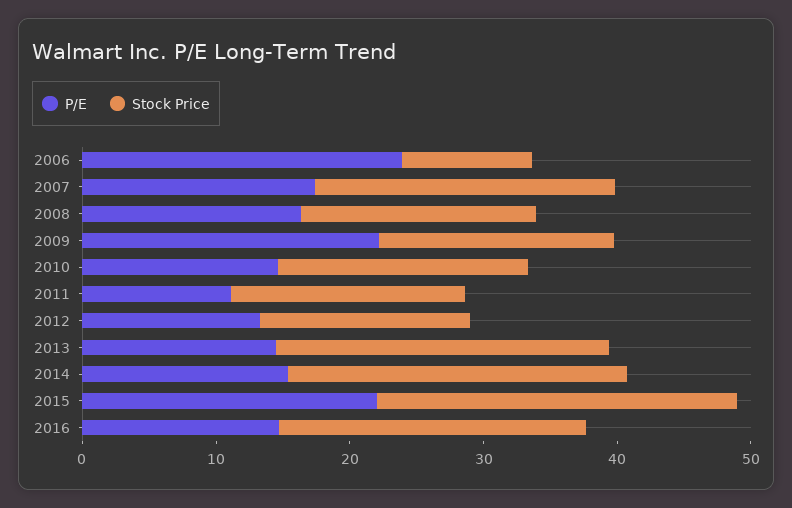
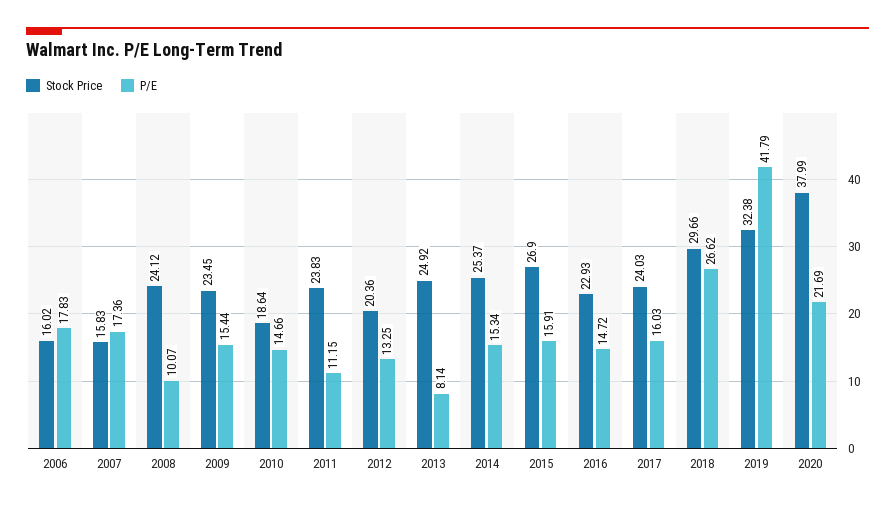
P/E, 2006: 24 -> 17.83
Stock Price, 2006: 10 -> 16.02
Stock Price, 2007: 22 -> 15.83
P/E, 2008: 16 -> 10.07
Stock Price, 2008: 18 -> 24.12
P/E, 2009: 22 -> 15.44
Stock Price, 2009: 18 -> 23.45
Stock Price, 2011: 18 -> 23.83
Stock Price, 2012: 16 -> 20.36
P/E, 2013: 14 -> 8.14
P/E, 2015: 22 -> 15.91
Stock Price, 2017: none -> 24.03
P/E, 2017: none -> 16.03
Stock Price, 2018: none -> 29.66
P/E, 2018: none -> 26.62
Stock Price, 2019: none -> 32.38
P/E, 2019: none -> 41.79
Stock Price, 2020: none -> 37.99
P/E, 2020: none -> 21.69

